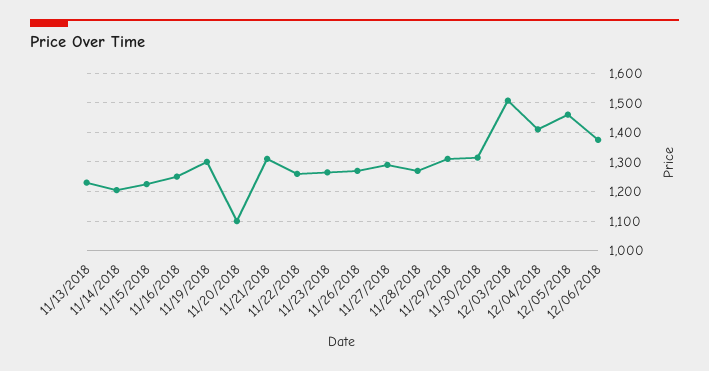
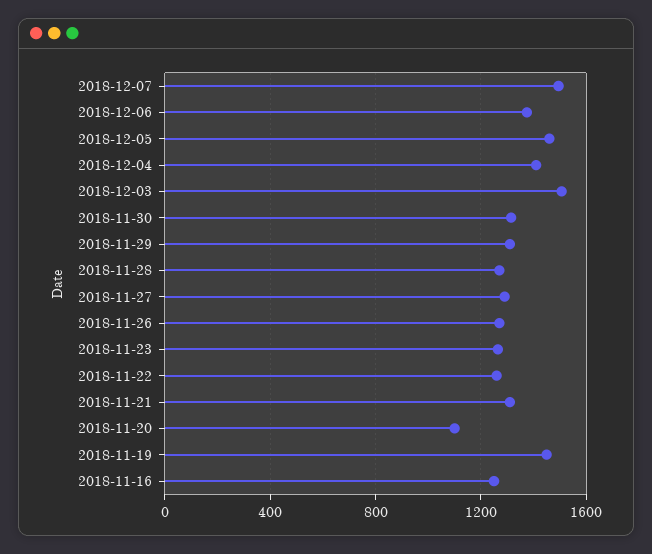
11/13/2018: 1225 -> none
11/14/2018: 1200 -> none
11/15/2018: 1225 -> none
11/19/2018: 1300 -> 1450
2018-12-07: none -> 1500

